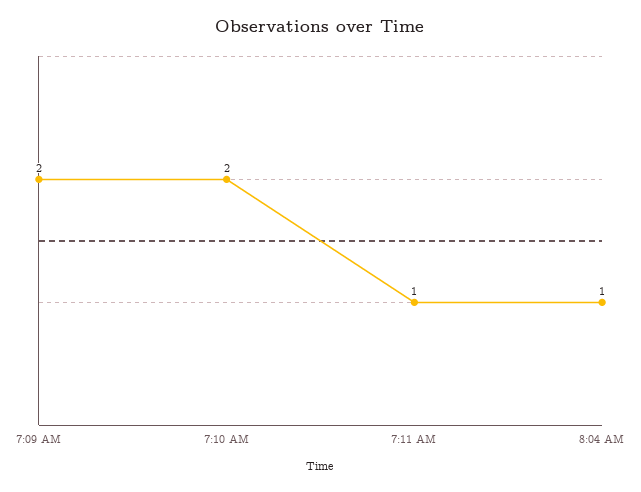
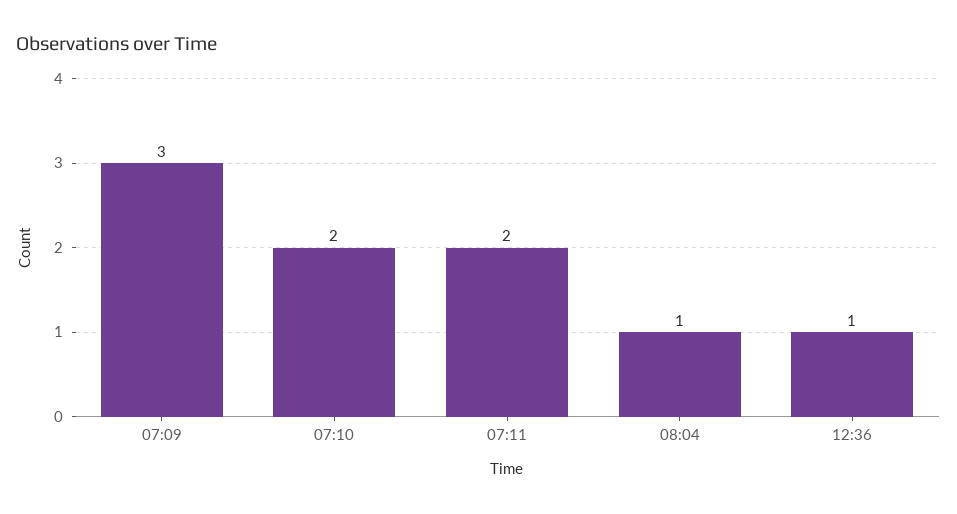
7:09 AM: 2 -> 3
7:11 AM: 1 -> 2
12:36: none -> 1

